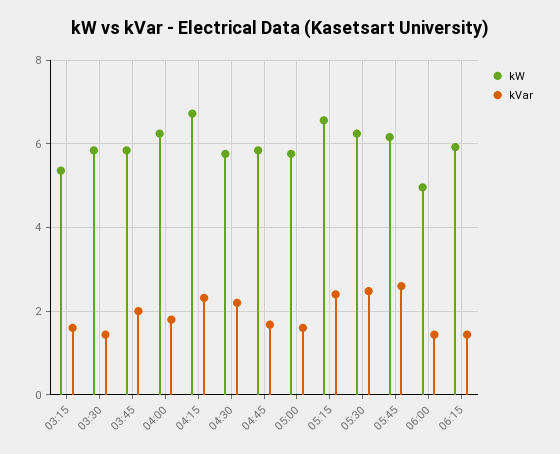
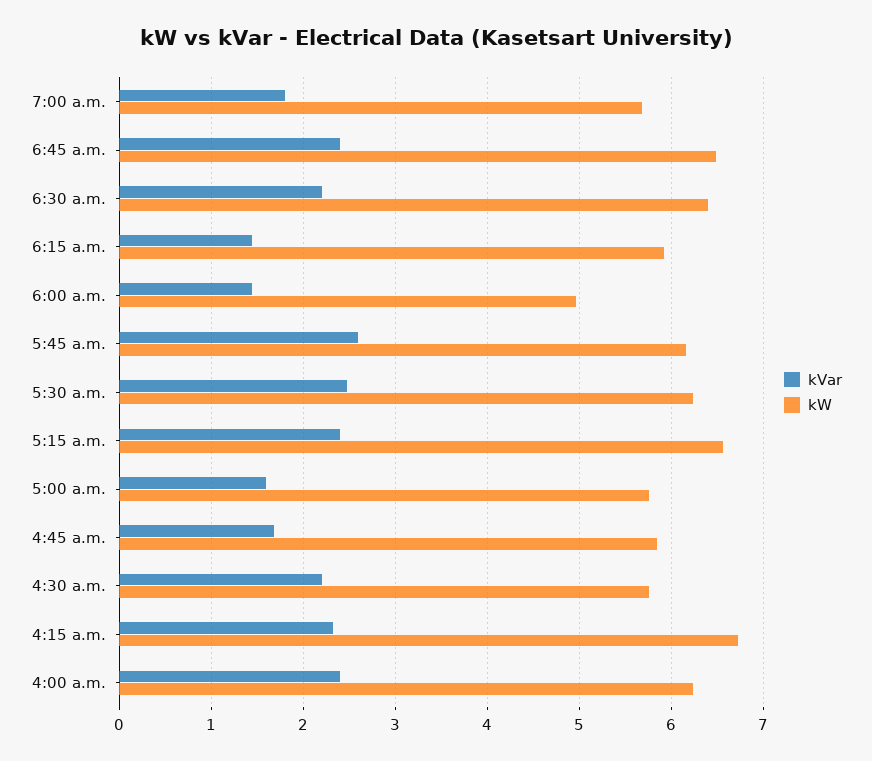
kW, 03:15: 5.4 -> none
kVar, 03:15: 1.6 -> none
kW, 03:30: 5.8 -> none
kVar, 03:30: 1.4 -> none
kW, 03:45: 5.8 -> none
kVar, 03:45: 2 -> none
kVar, 04:00: 1.8 -> 2.4
kVar, 7:00 a.m.: none -> 1.8
kW, 7:00 a.m.: none -> 5.7
kVar, 6:45 a.m.: none -> 2.4
kW, 6:45 a.m.: none -> 6.5
kVar, 6:30 a.m.: none -> 2.2
kW, 6:30 a.m.: none -> 6.4

